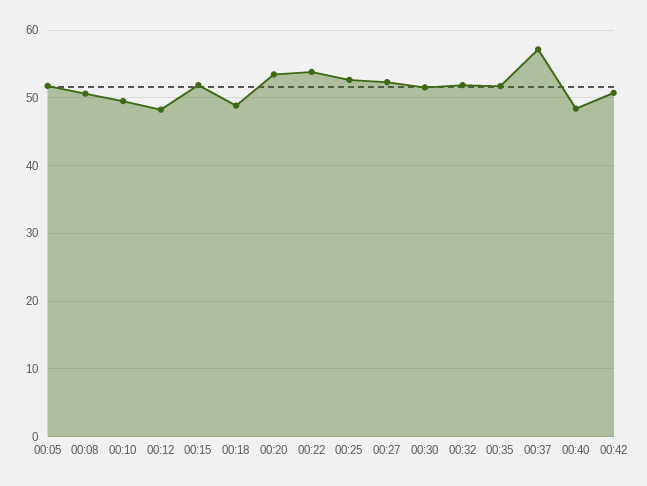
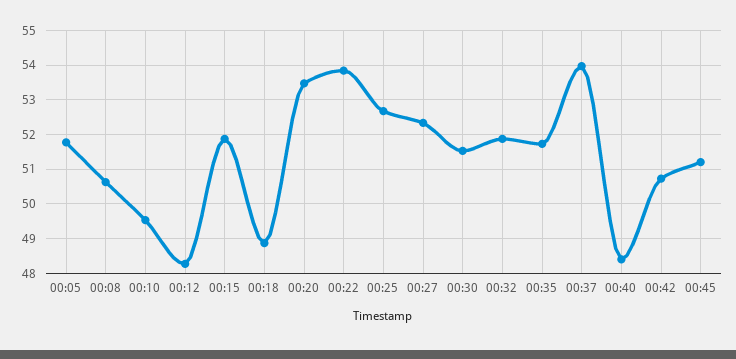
00:37: 57 -> 54
00:45: none -> 51.2

